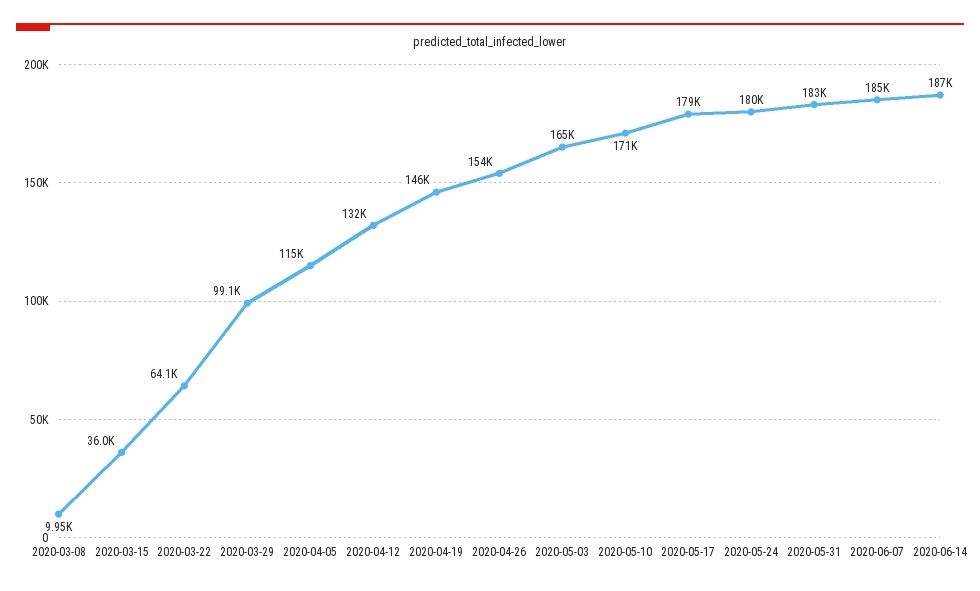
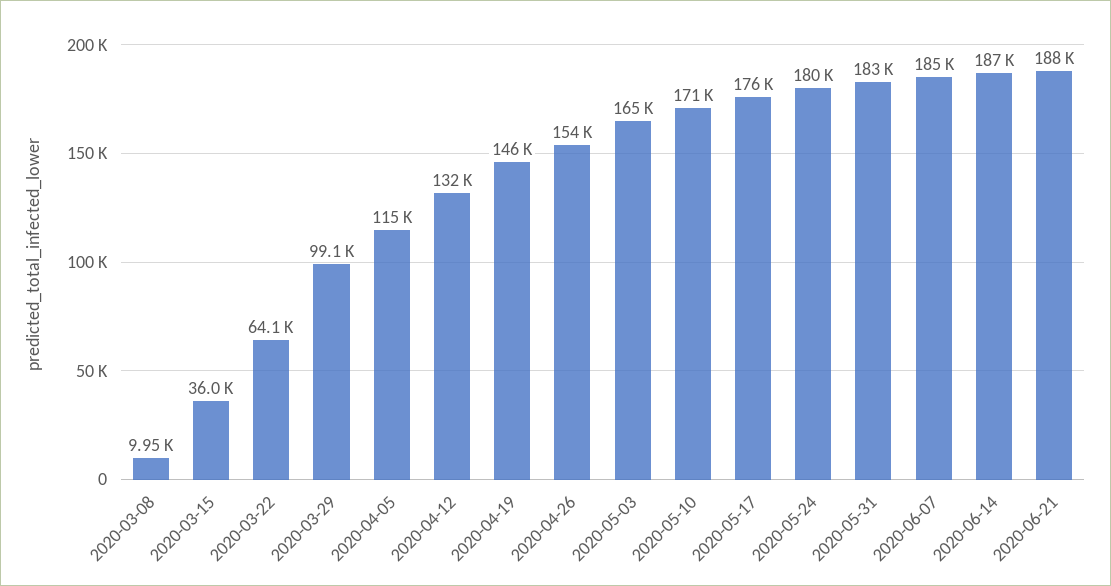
2020-05-17: 179000 -> 176000
2020-06-21: none -> 188000

